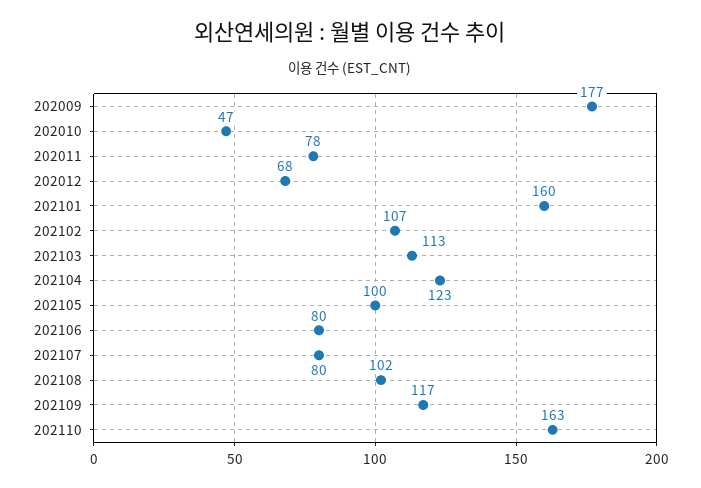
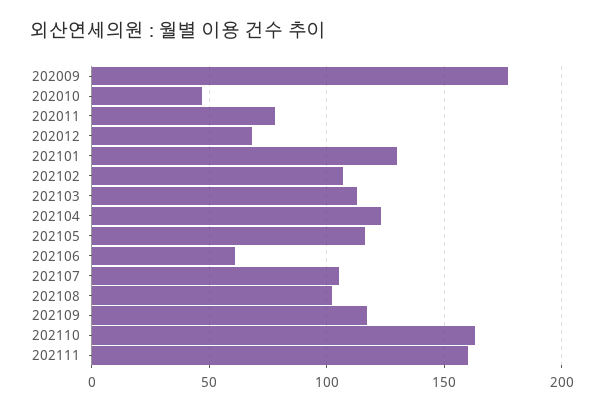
202101: 160 -> 130
202105: 100 -> 115
202106: 80 -> 60
202107: 80 -> 105
202111: none -> 160

